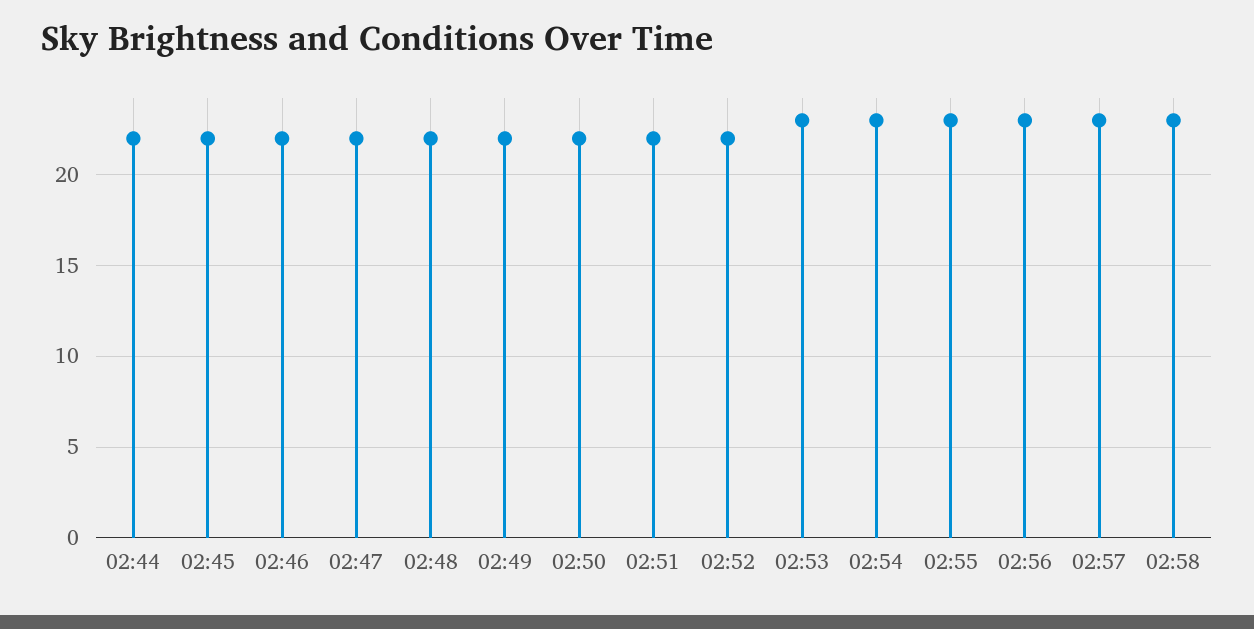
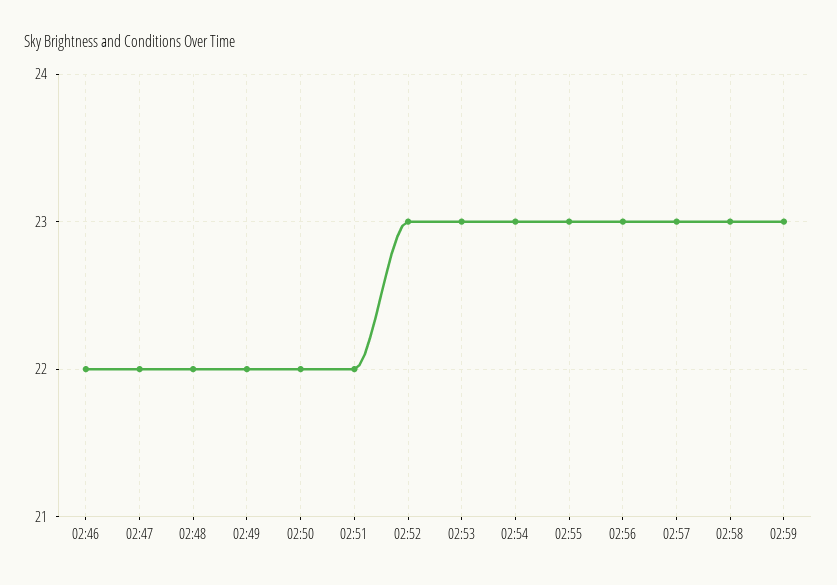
02:44: 22 -> none
02:45: 22 -> none
02:52: 22 -> 23
02:59: none -> 23

